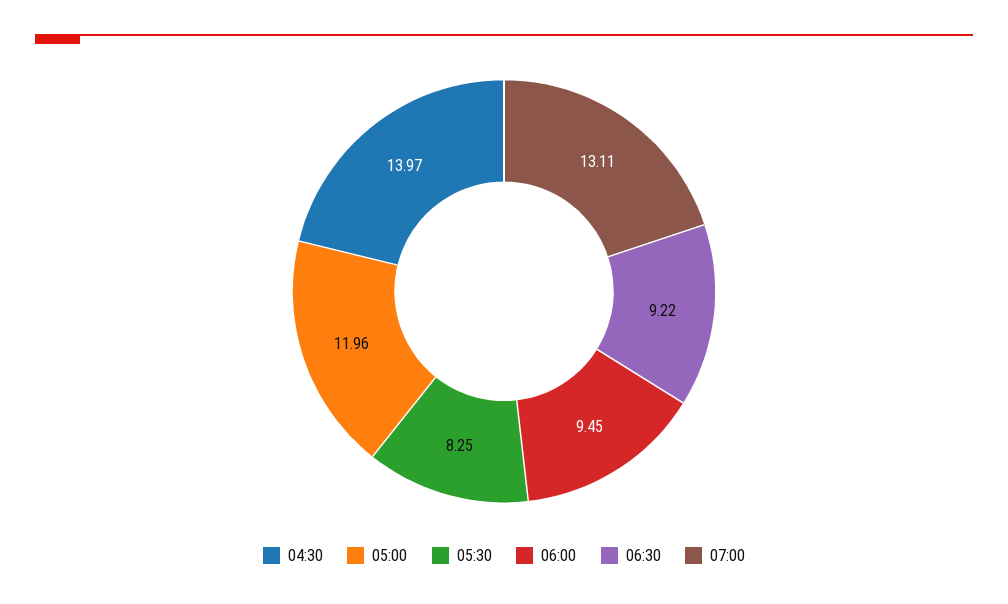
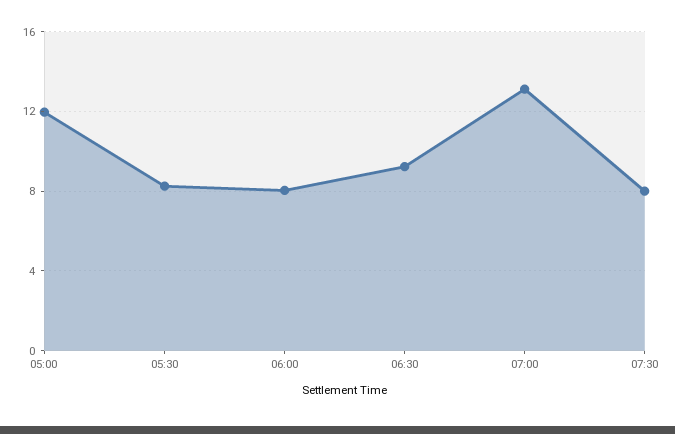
04:30: 13.97 -> none
06:00: 9.45 -> 8
07:30: none -> 8

